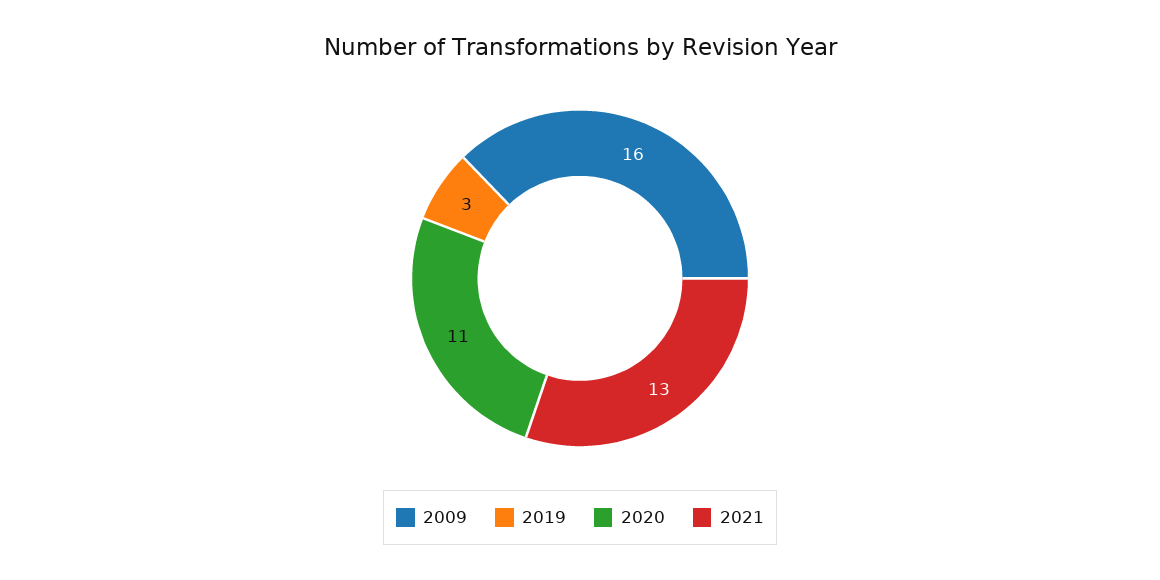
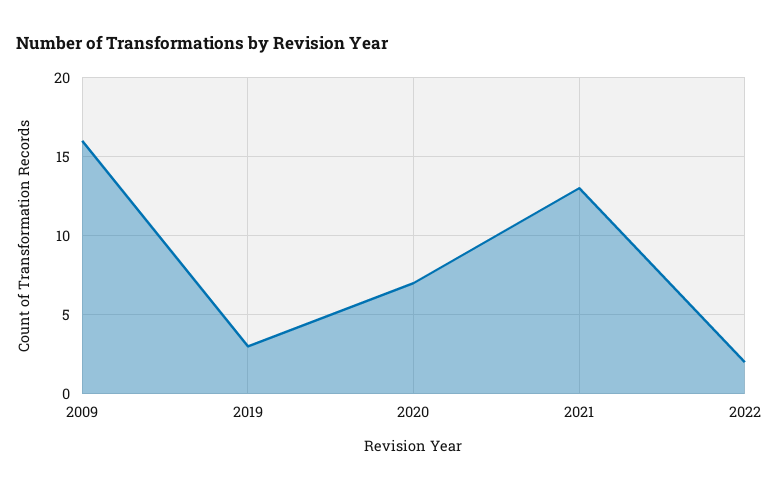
2020: 11 -> 7
2022: none -> 2

